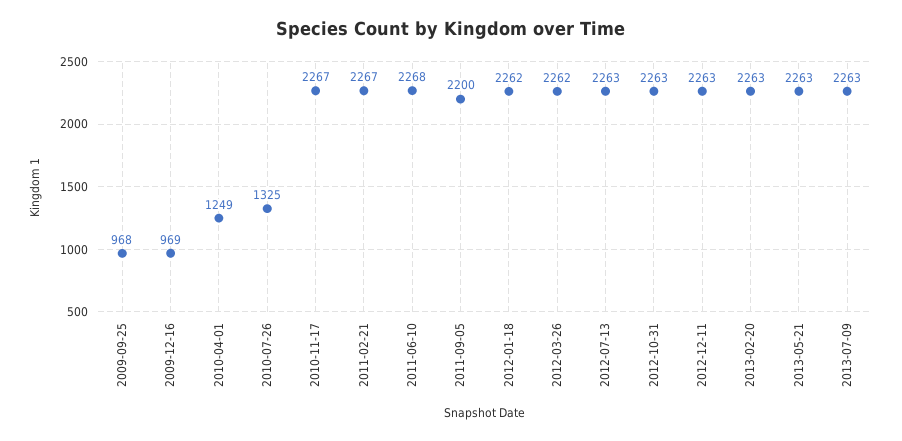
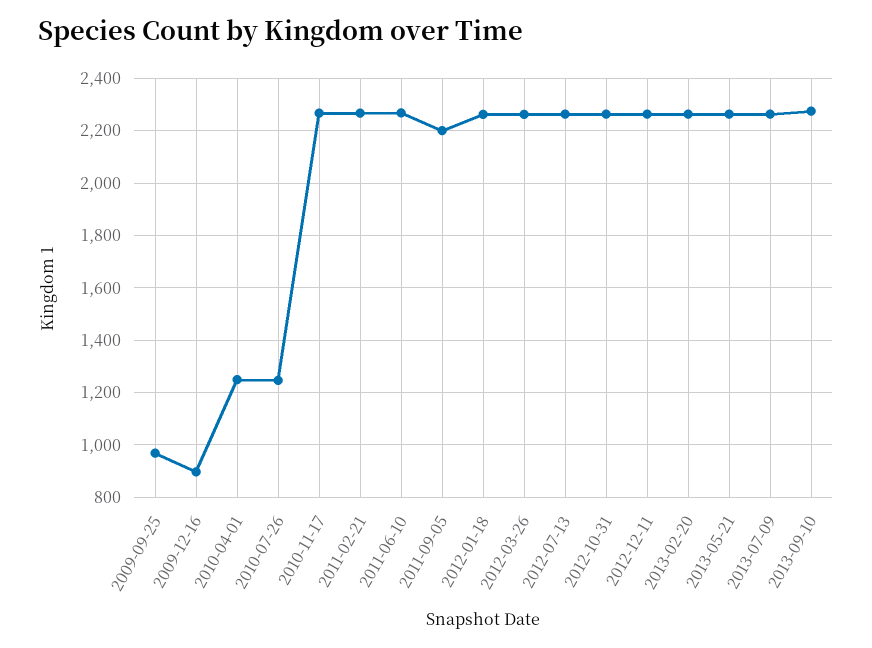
2009-12-16: 969 -> 900
2010-07-26: 1325 -> 1250
2013-09-10: none -> 2275

